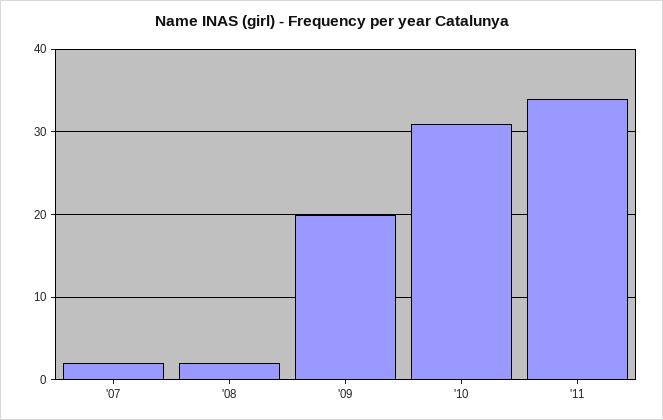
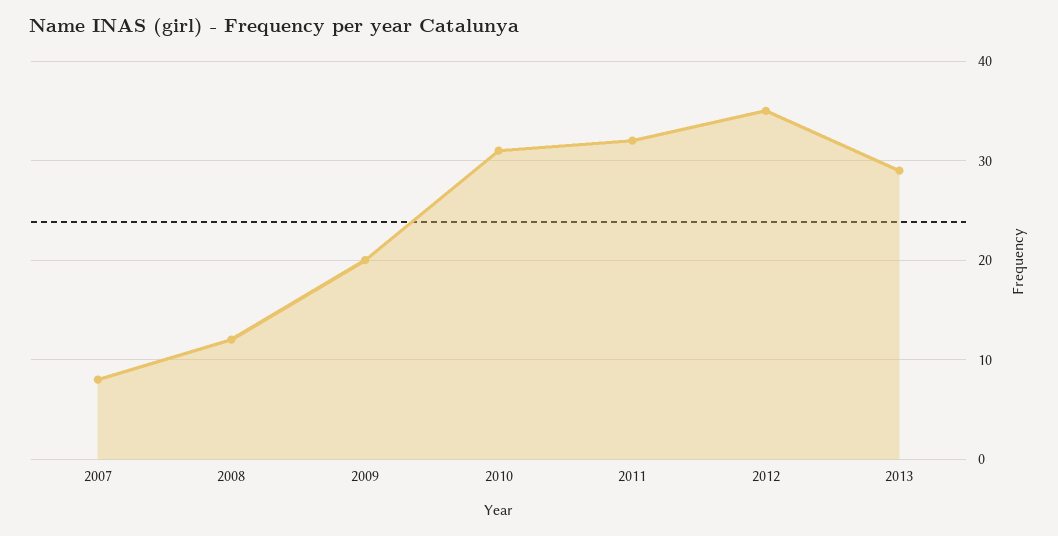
'07: 2 -> 8
'08: 2 -> 12
'11: 34 -> 32
2012: none -> 35
2013: none -> 29

